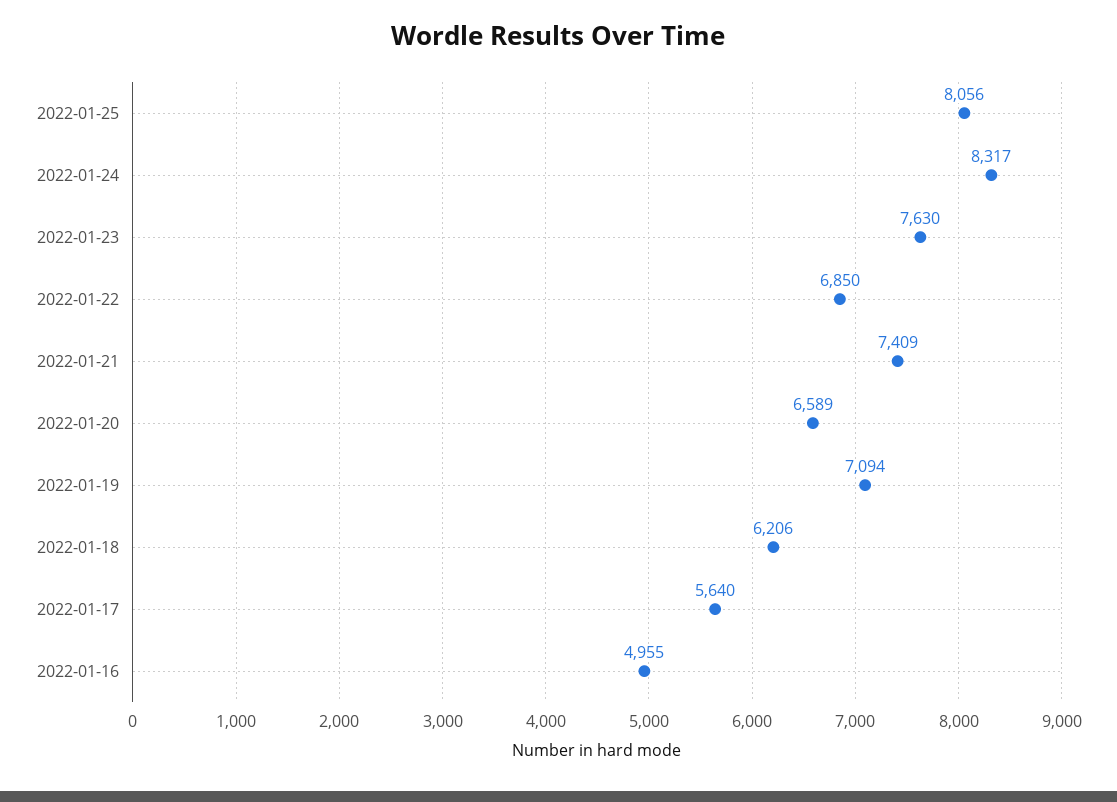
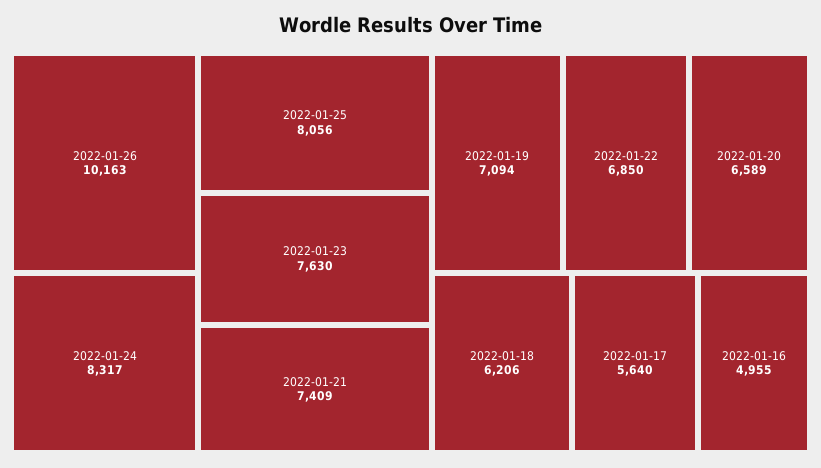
2022-01-26: none -> 10163

